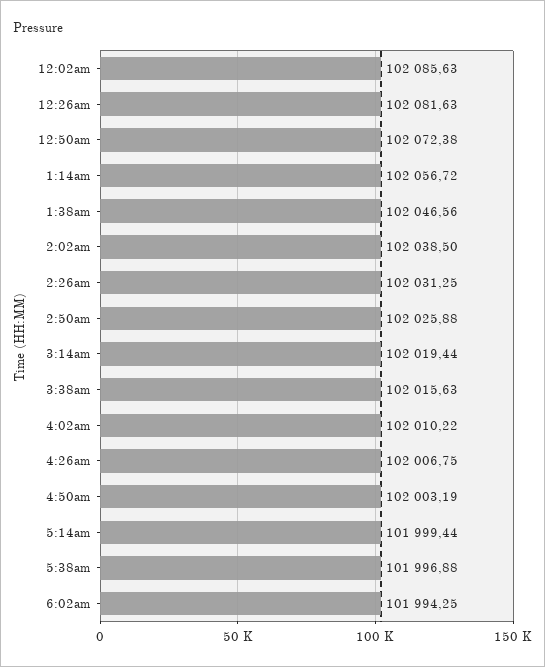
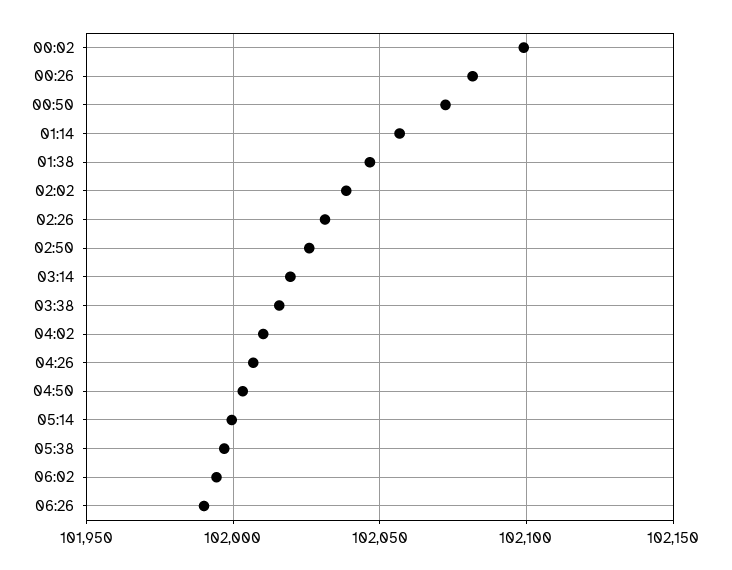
12:02am: 102085.63 -> 102100
06:26: none -> 101990

